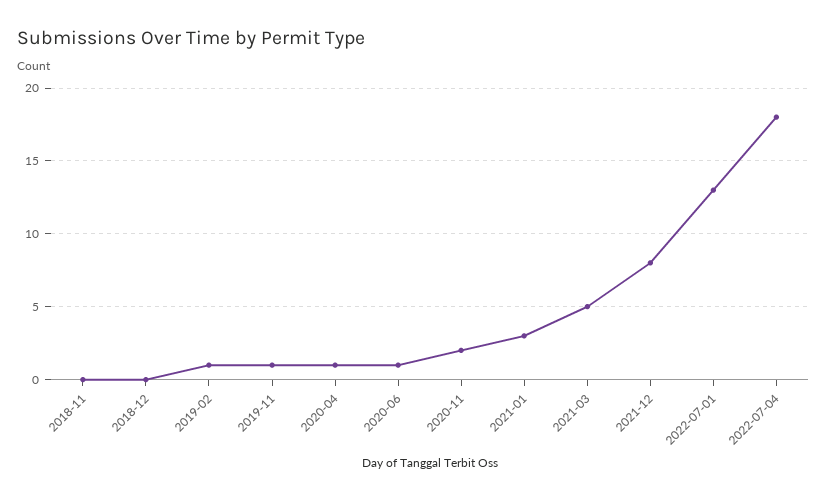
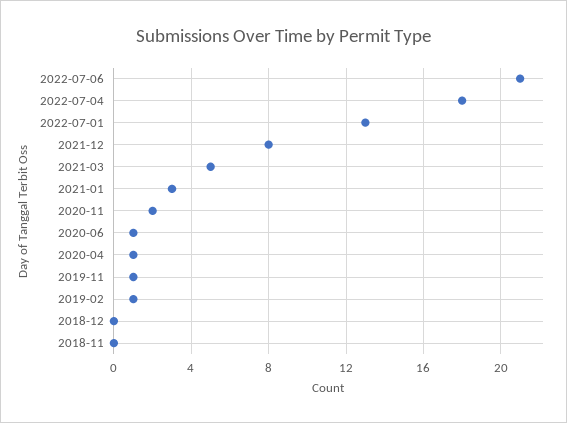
2022-07-06: none -> 21

